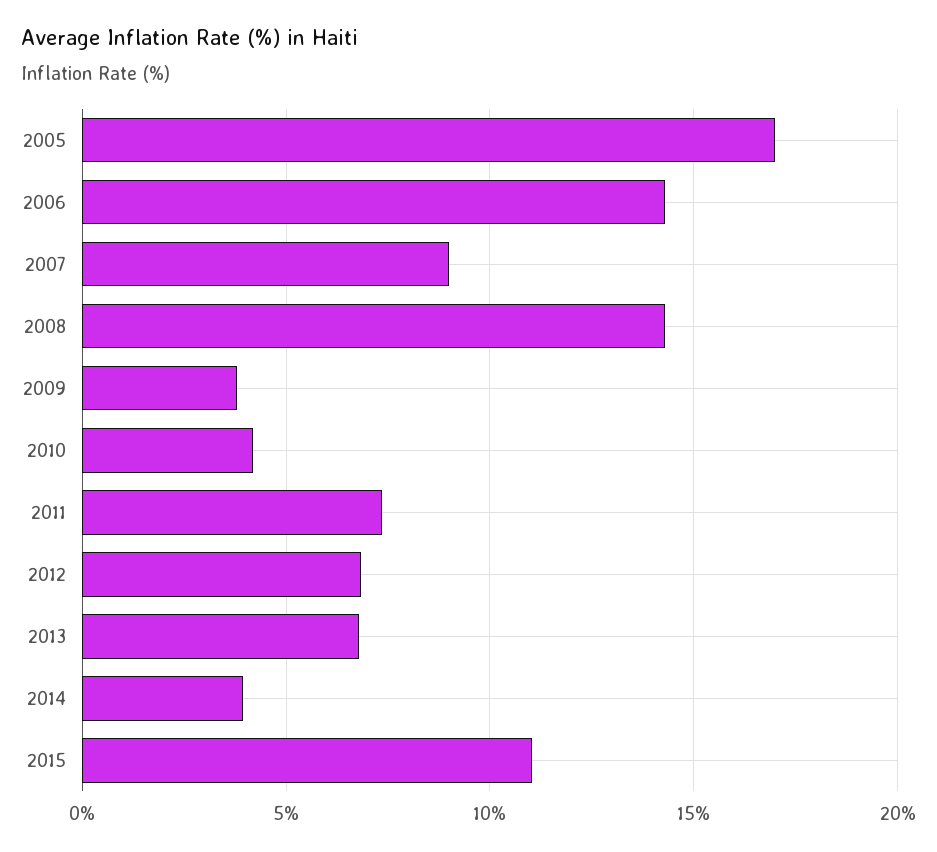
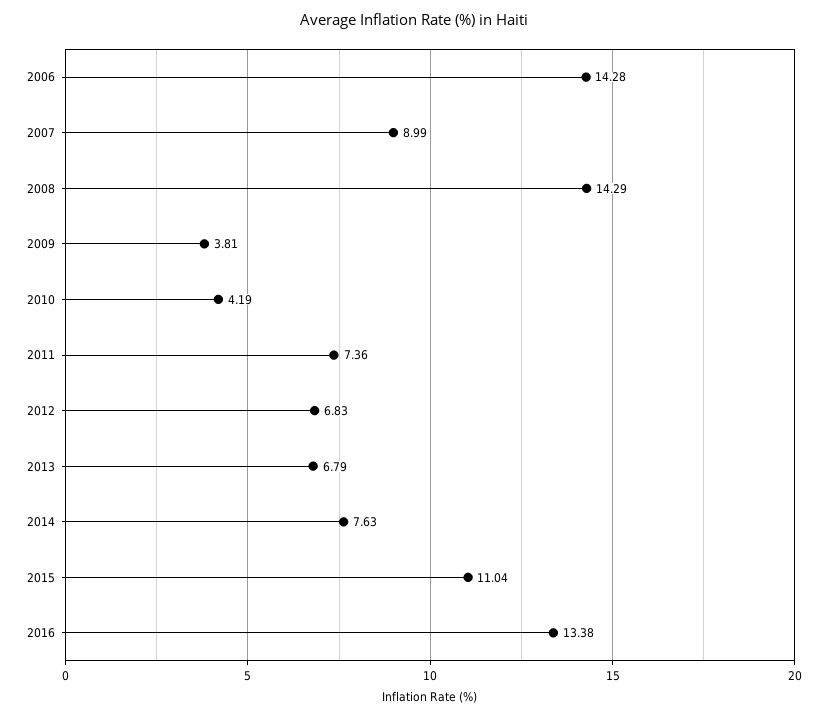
2005: 17 -> none
2014: 4 -> 7.63
2016: none -> 13.38

